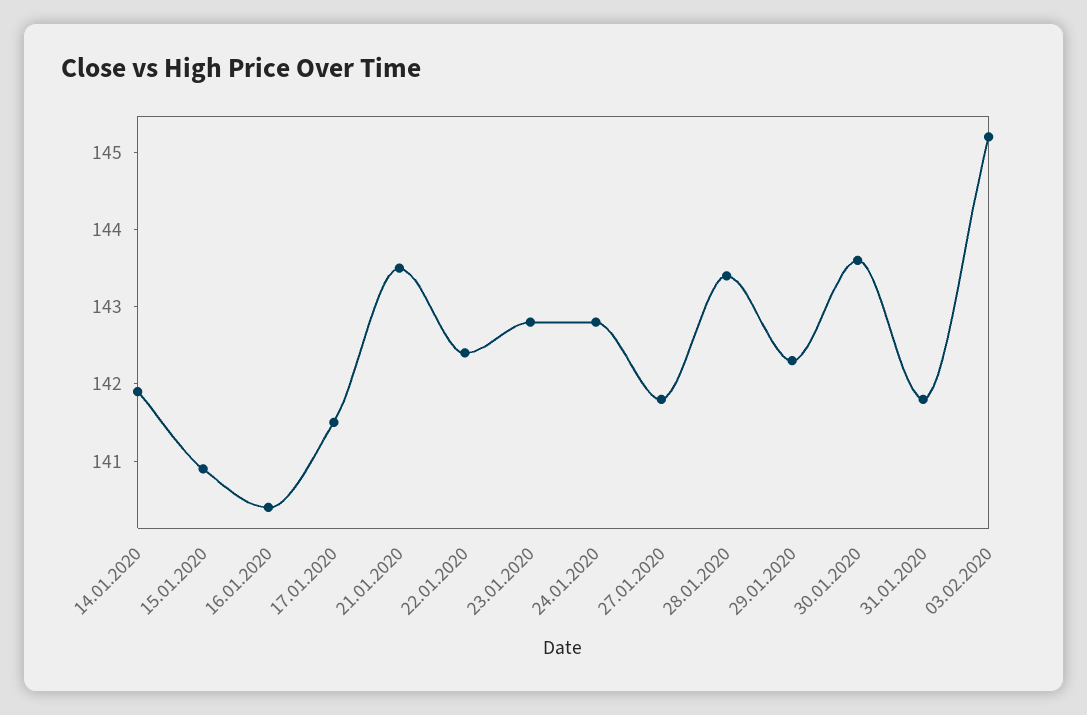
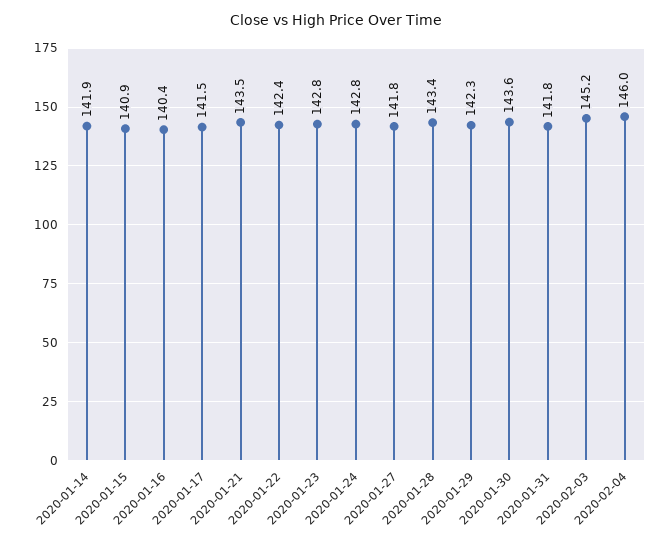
2020-02-04: none -> 146

